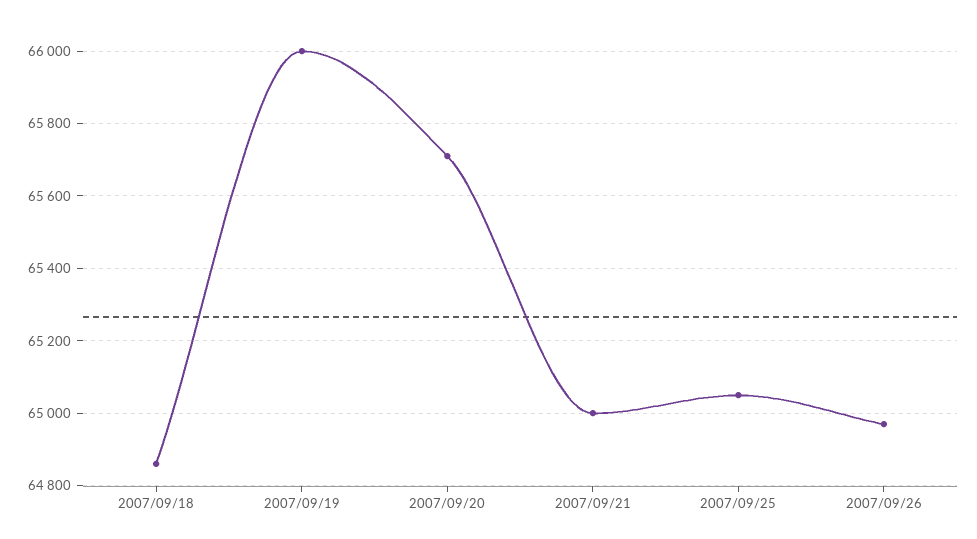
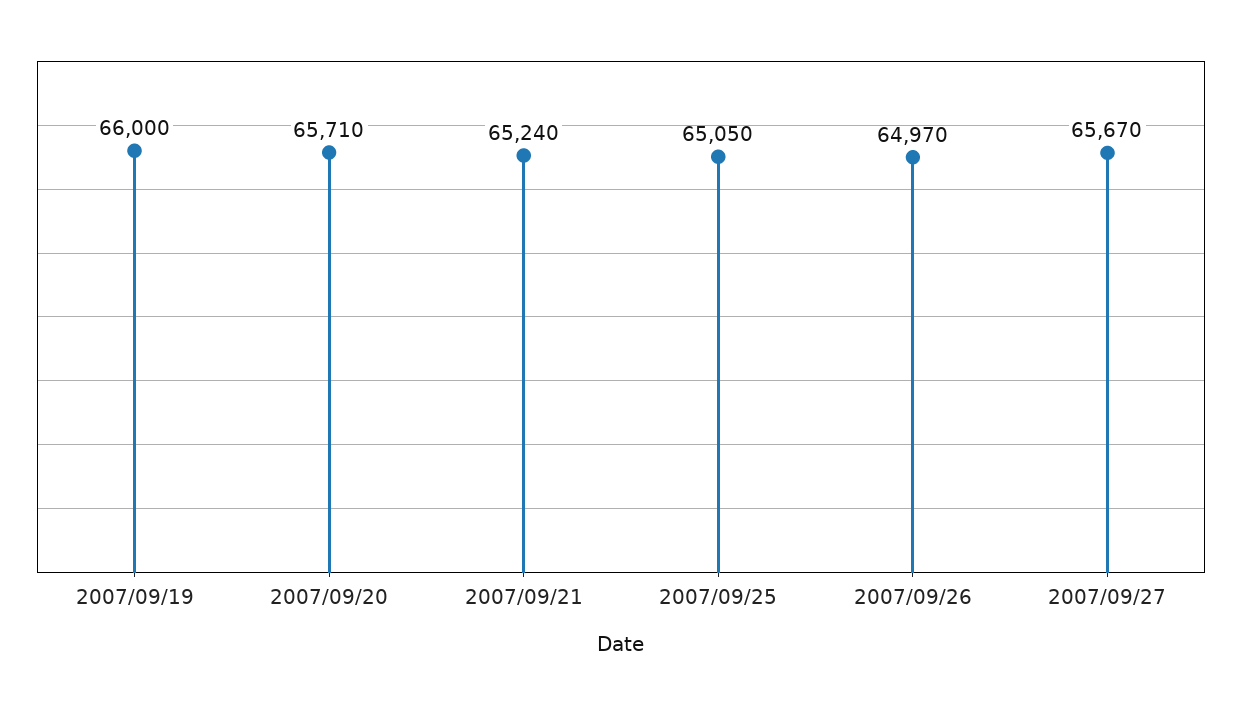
2007/09/18: 64860 -> none
2007/09/21: 65000 -> 65240
2007/09/27: none -> 65670

